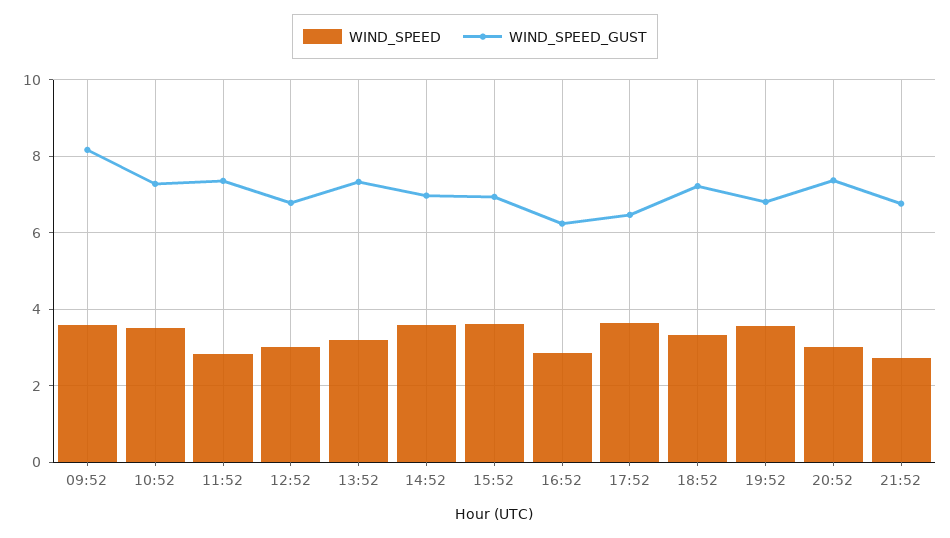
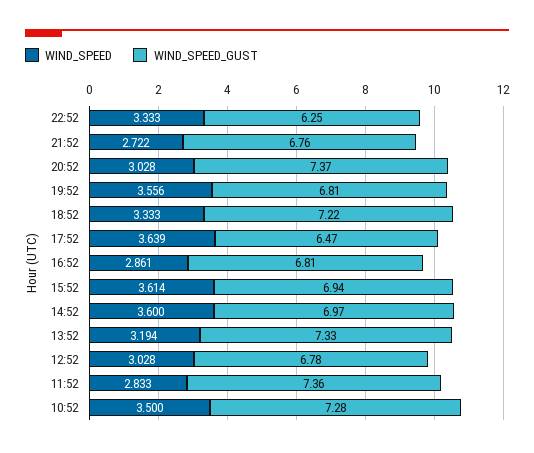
WIND_SPEED, 09:52: 3.6 -> none
WIND_SPEED_GUST, 09:52: 8.2 -> none
WIND_SPEED_GUST, 16:52: 6.2 -> 6.81
WIND_SPEED, 22:52: none -> 3.333
WIND_SPEED_GUST, 22:52: none -> 6.25

